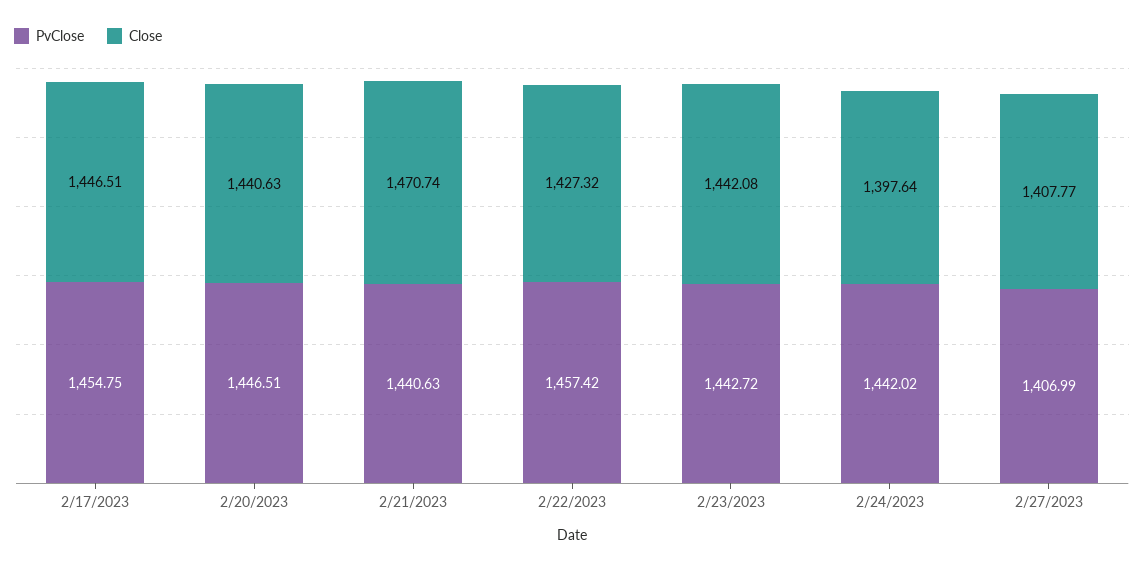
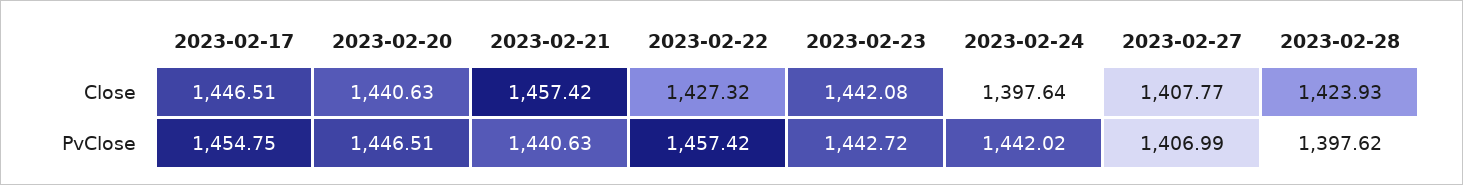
Close, 2/21/2023: 1470.74 -> 1457.42
Close, 2023-02-28: none -> 1423.93
PvClose, 2023-02-28: none -> 1397.62

